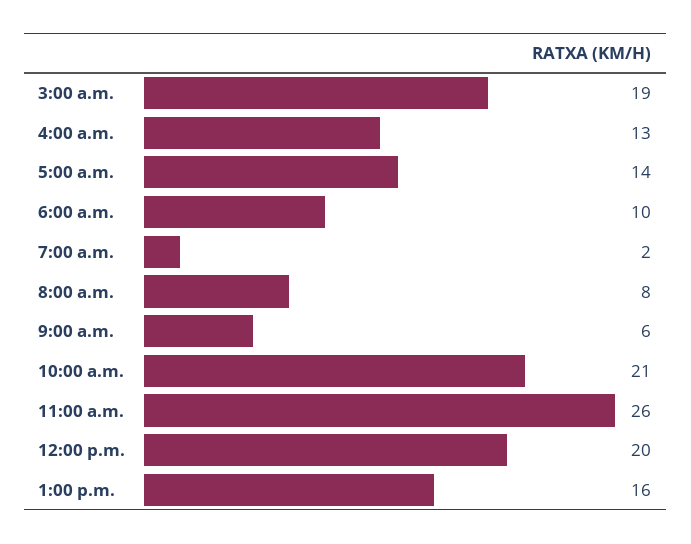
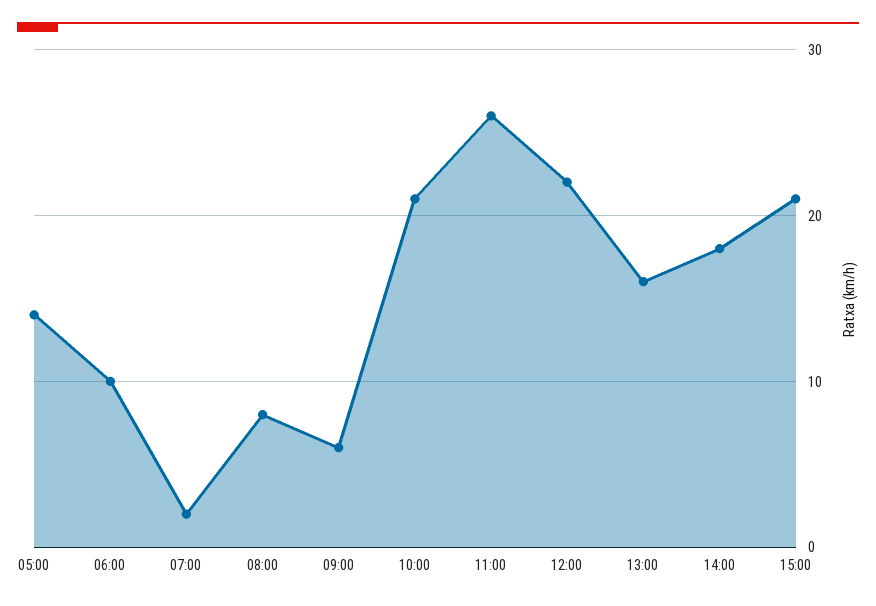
3:00 a.m.: 19 -> none
4:00 a.m.: 13 -> none
12:00 p.m.: 20 -> 22
14:00: none -> 18
15:00: none -> 21

